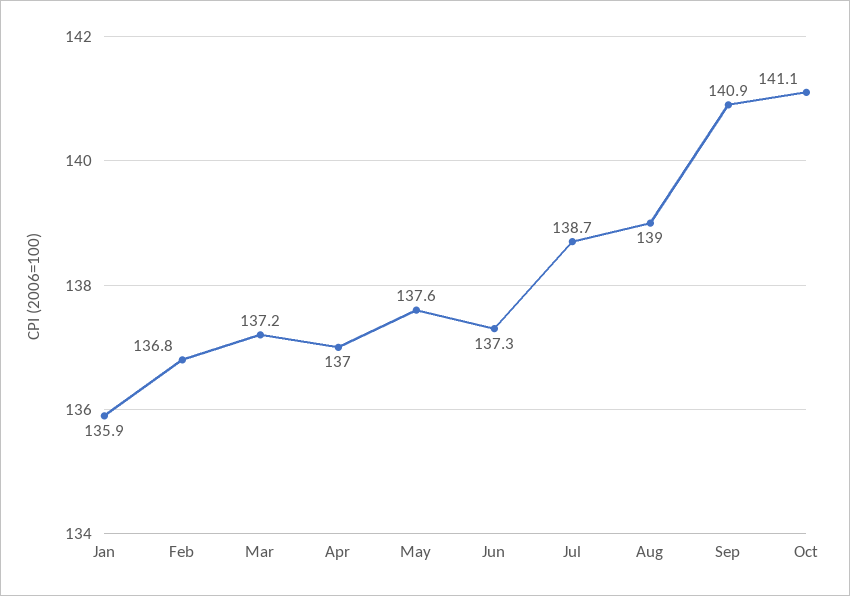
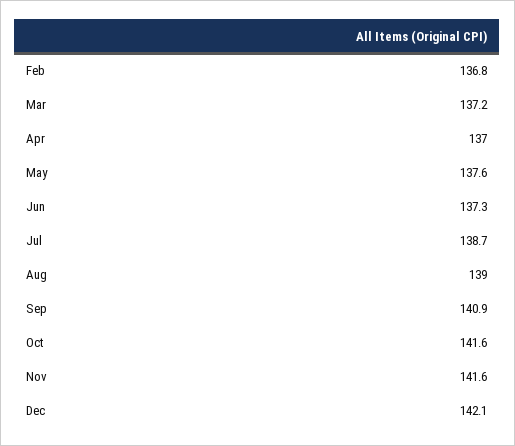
Jan: 135.9 -> none
Oct: 141.1 -> 141.6
Nov: none -> 141.6
Dec: none -> 142.1

